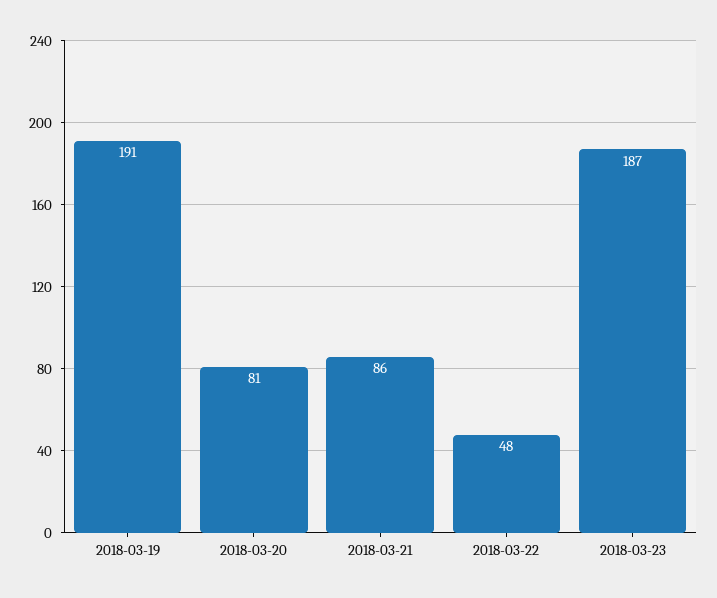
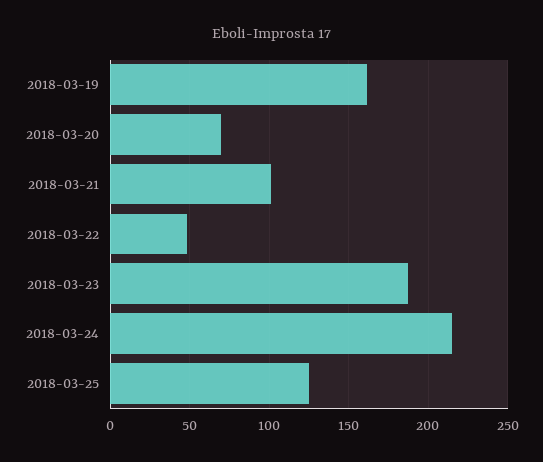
2018-03-19: 191 -> 160
2018-03-20: 81 -> 70
2018-03-21: 86 -> 100
2018-03-24: none -> 215
2018-03-25: none -> 125

